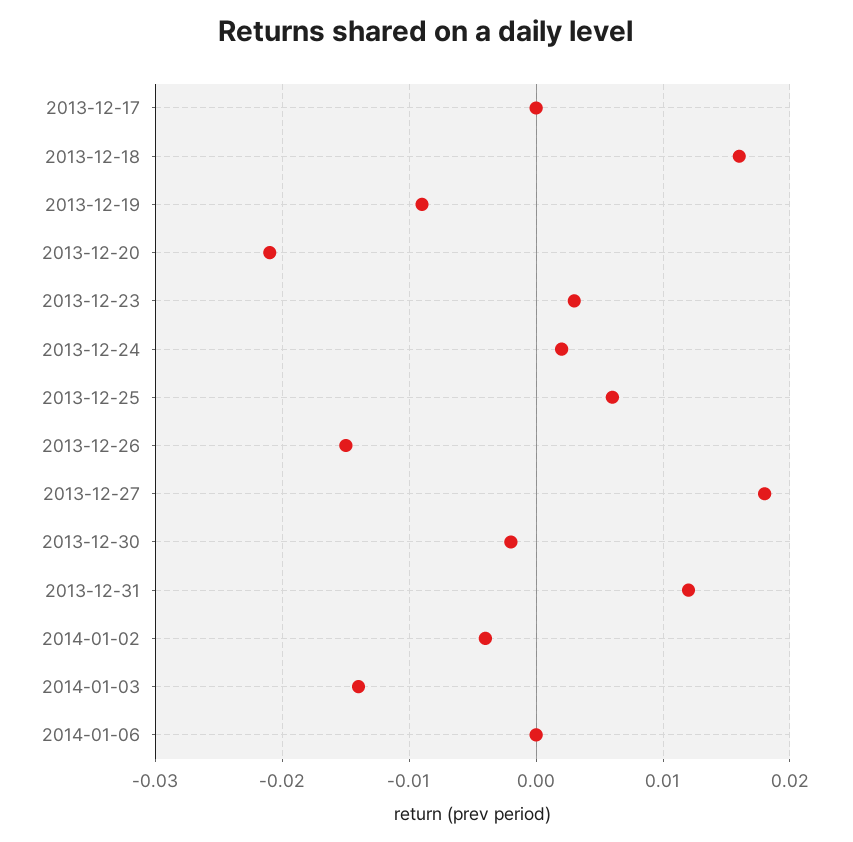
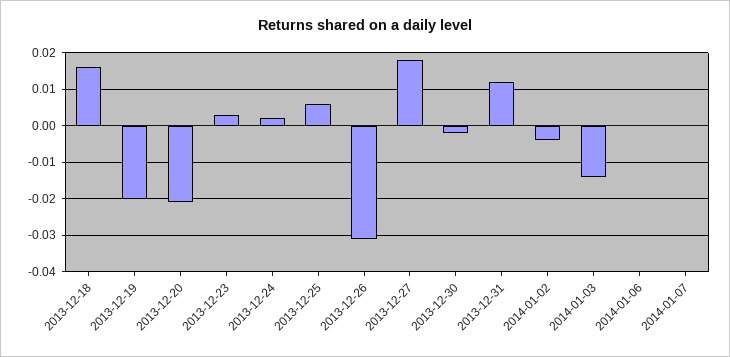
2013-12-17: 0 -> none
2013-12-19: -0.009 -> -0.02
2013-12-26: -0.015 -> -0.03
2014-01-07: none -> 0

